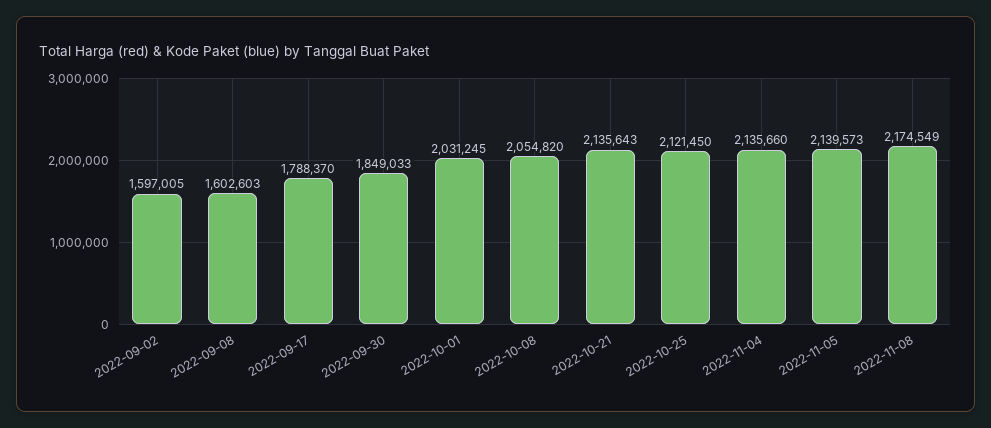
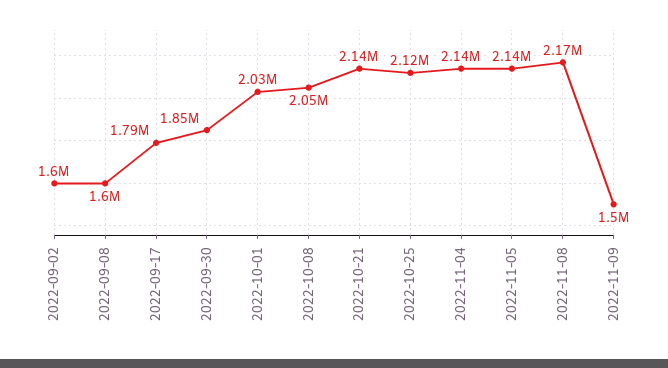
2022-11-09: none -> 1500000

